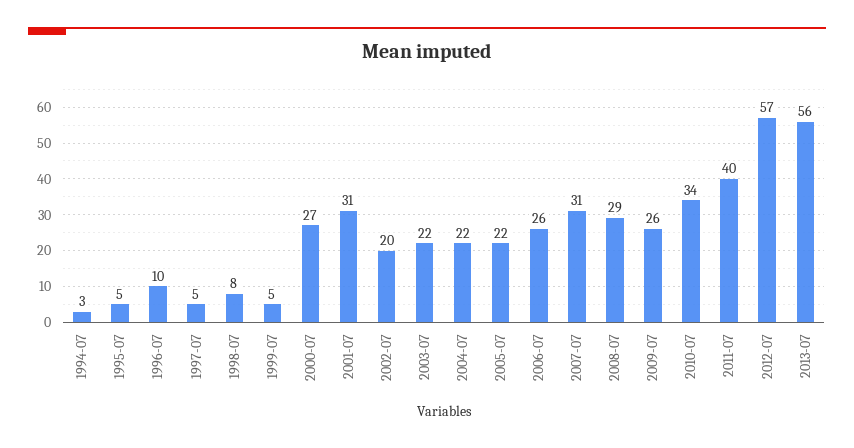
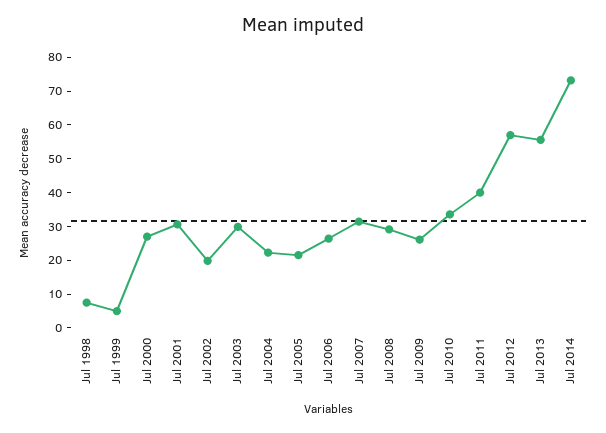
1994-07: 3 -> none
1995-07: 5 -> none
1996-07: 10 -> none
1997-07: 5 -> none
2003-07: 22 -> 30
Jul 2014: none -> 72.5

